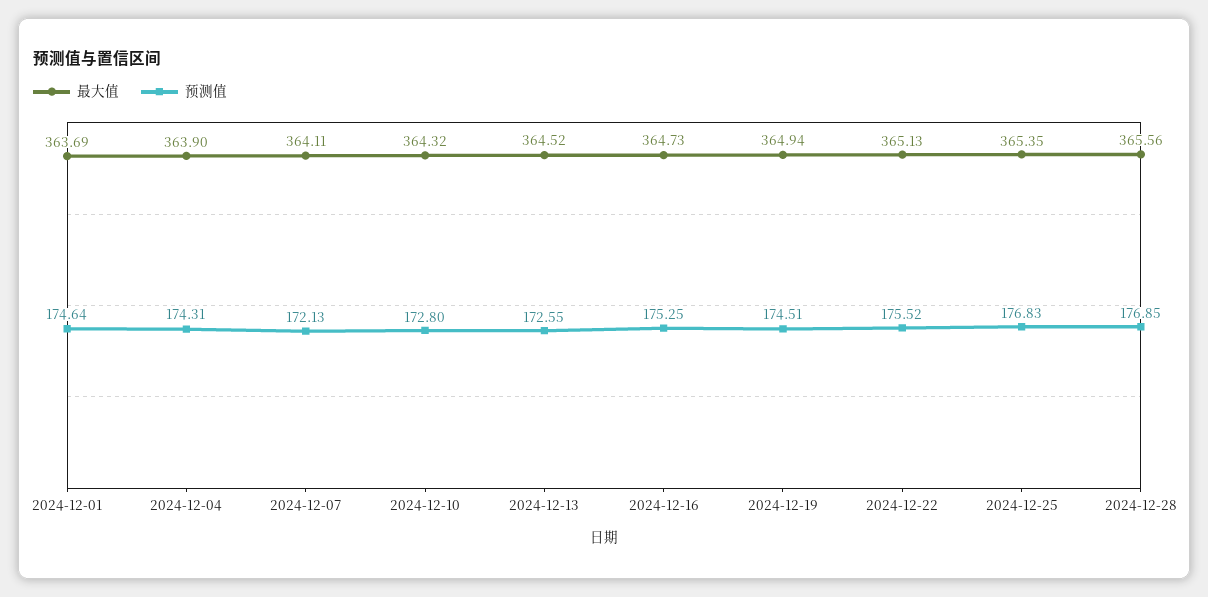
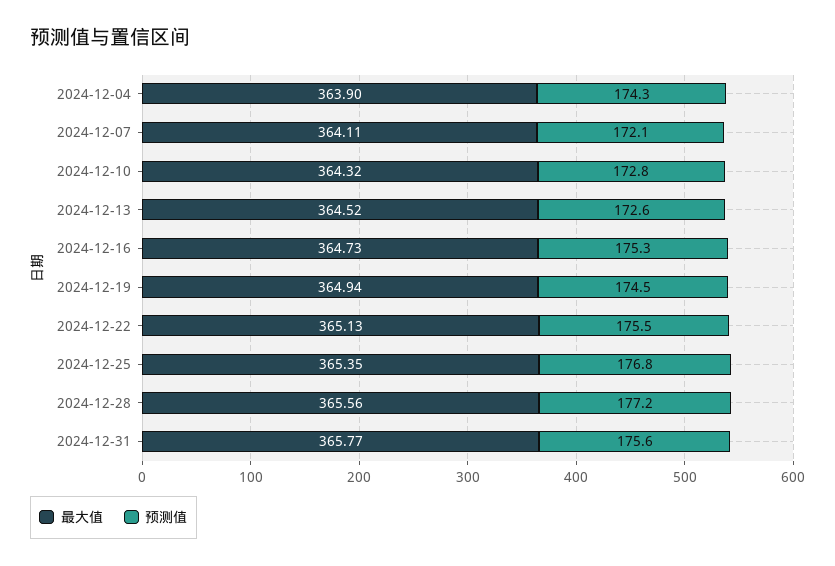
最大值, 2024-12-01: 363.69 -> none
预测值, 2024-12-01: 174.64 -> none
预测值, 2024-12-28: 176.85 -> 177.2
最大值, 2024-12-31: none -> 365.77
预测值, 2024-12-31: none -> 175.6

